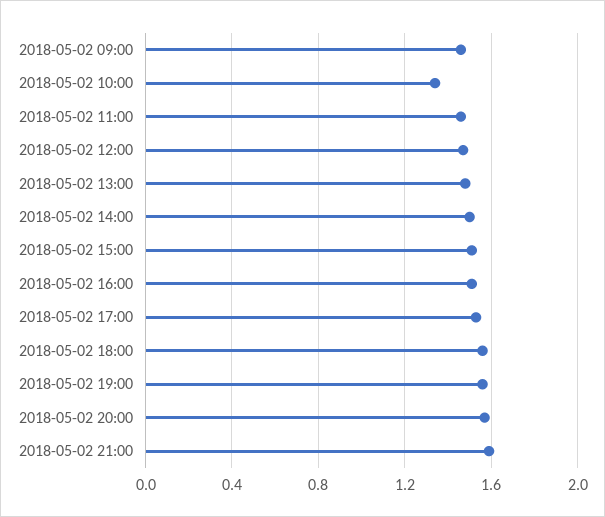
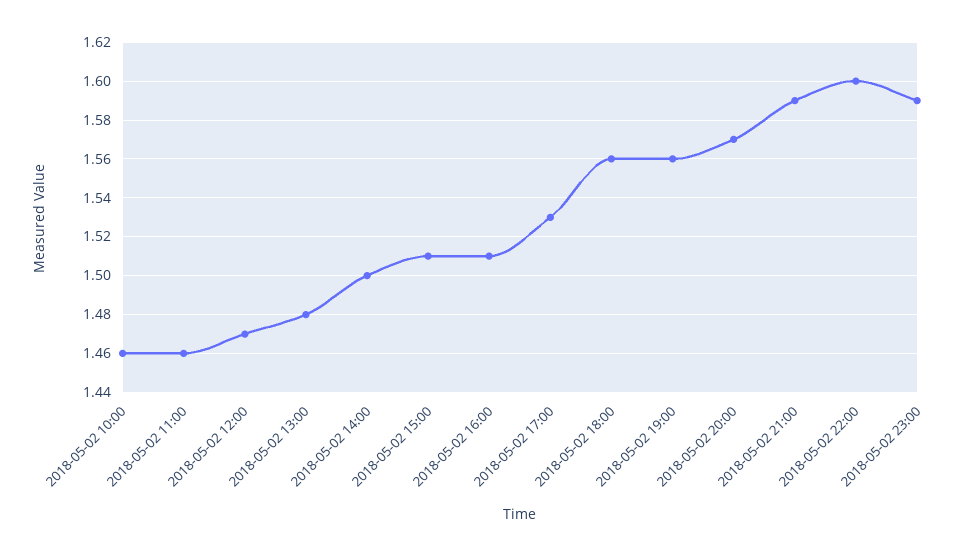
2018-05-02 09:00: 1.45 -> none
2018-05-02 10:00: 1.35 -> 1.46
2018-05-02 22:00: none -> 1.6
2018-05-02 23:00: none -> 1.59

